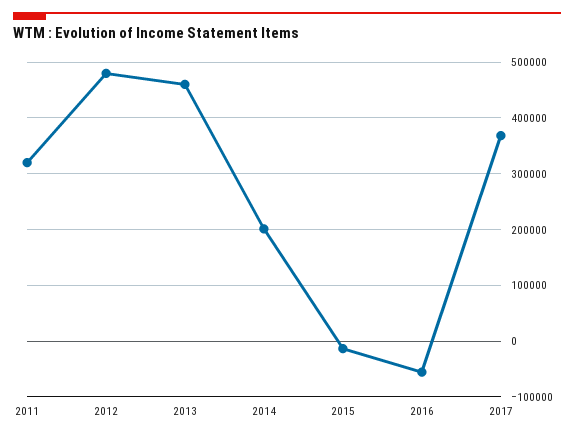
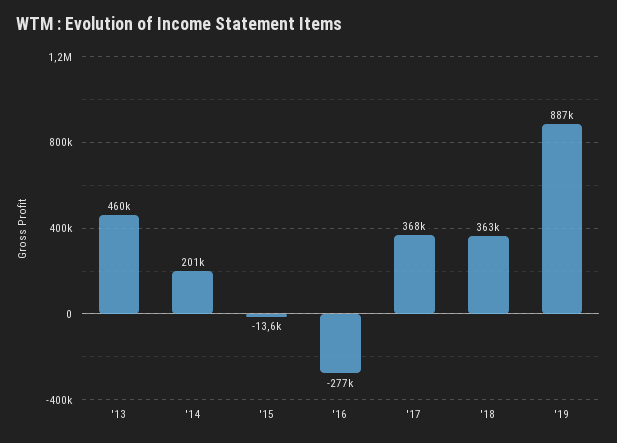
2011: 320000 -> none
2012: 480000 -> none
2016: -60000 -> -277000
'18: none -> 363000
'19: none -> 887000

